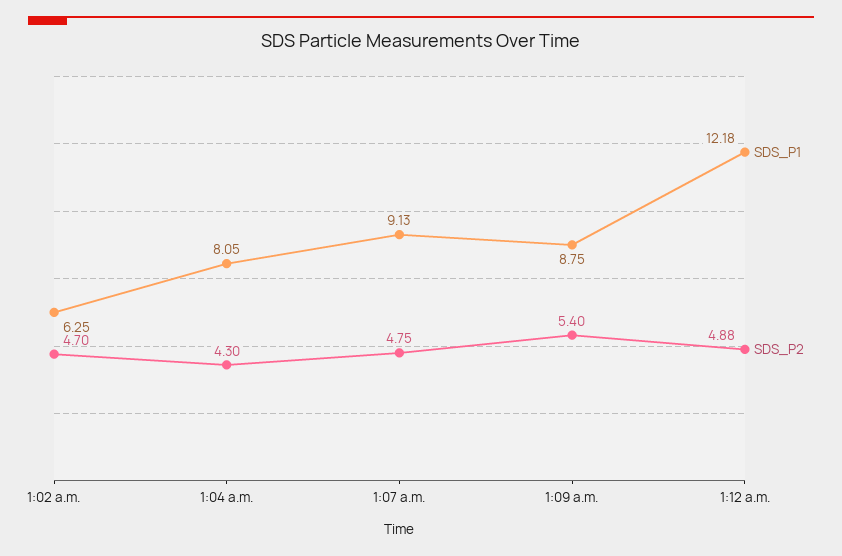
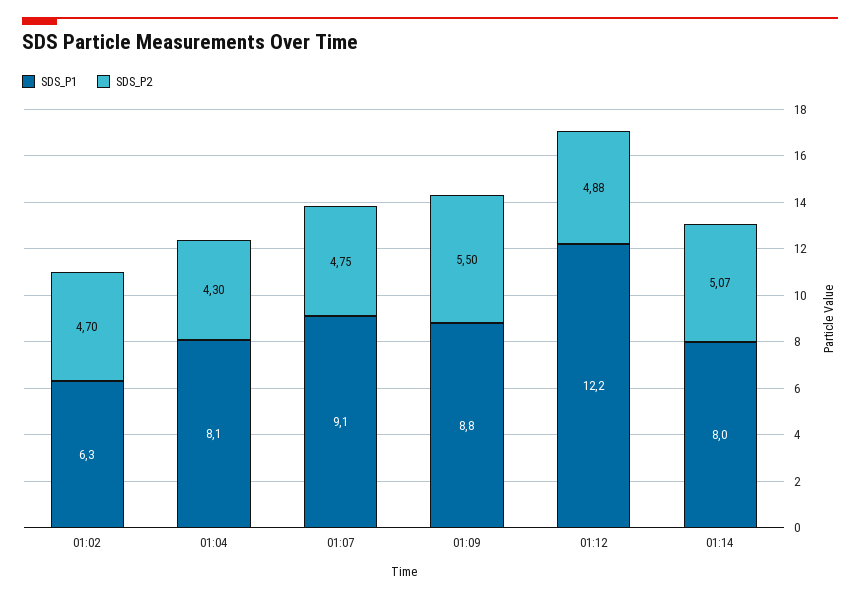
SDS_P2, 1:09 a.m.: 5.4 -> 5.5
SDS_P1, 01:14: none -> 8
SDS_P2, 01:14: none -> 5.07

